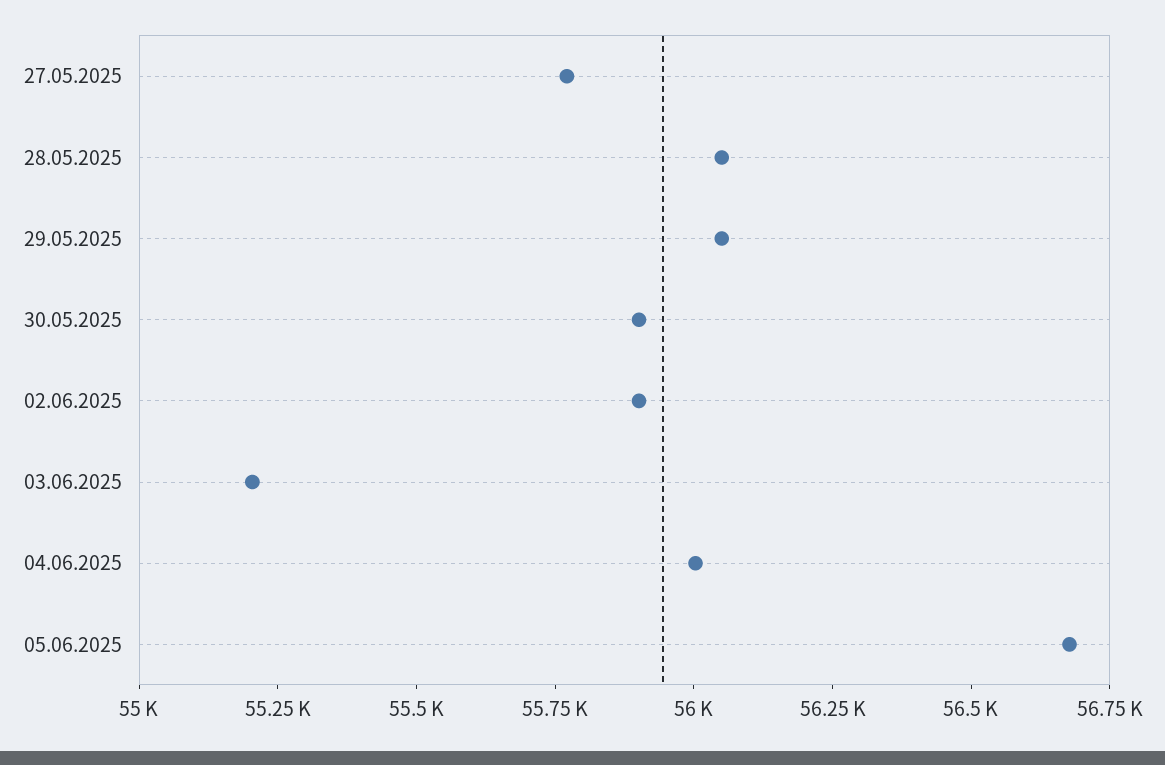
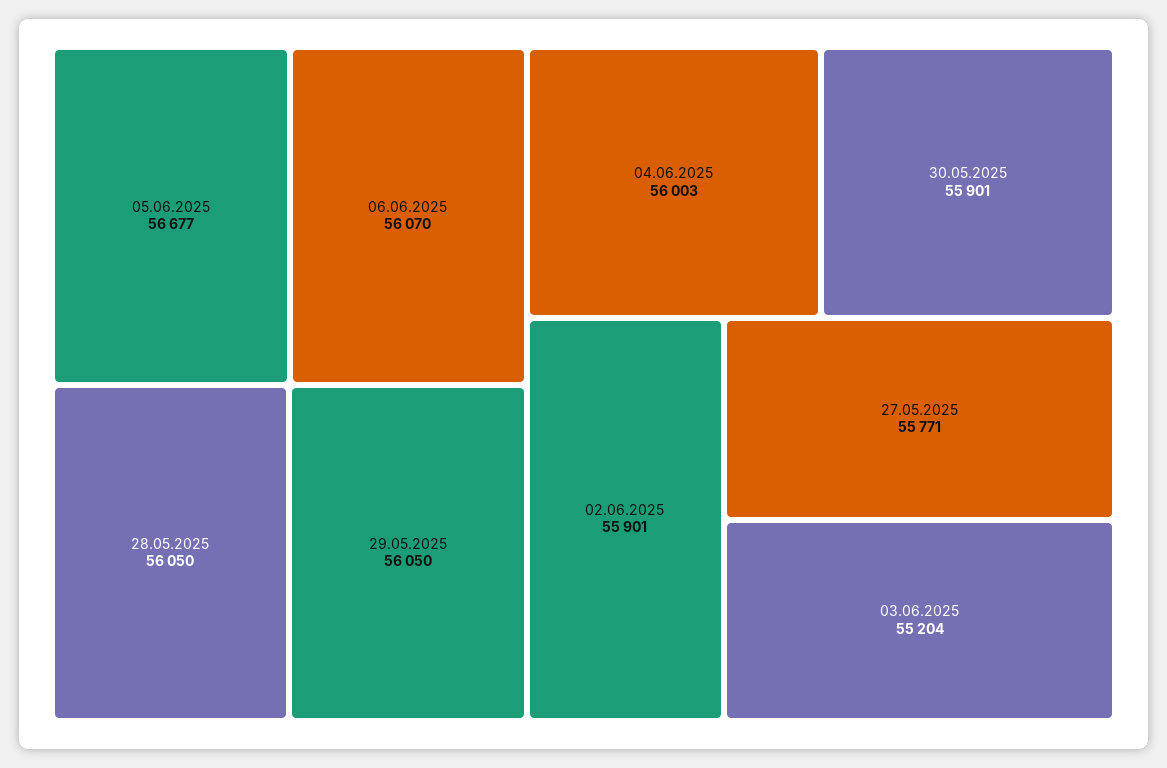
06.06.2025: none -> 56070

